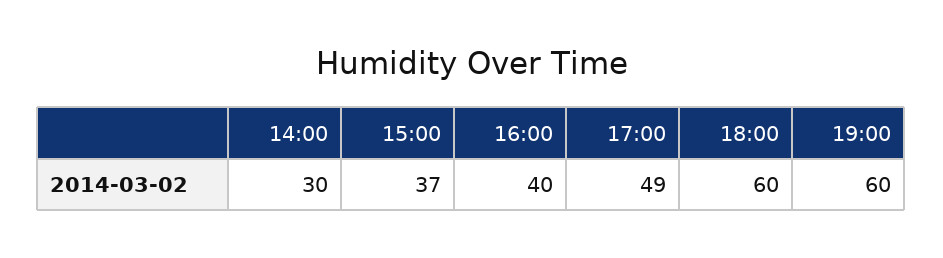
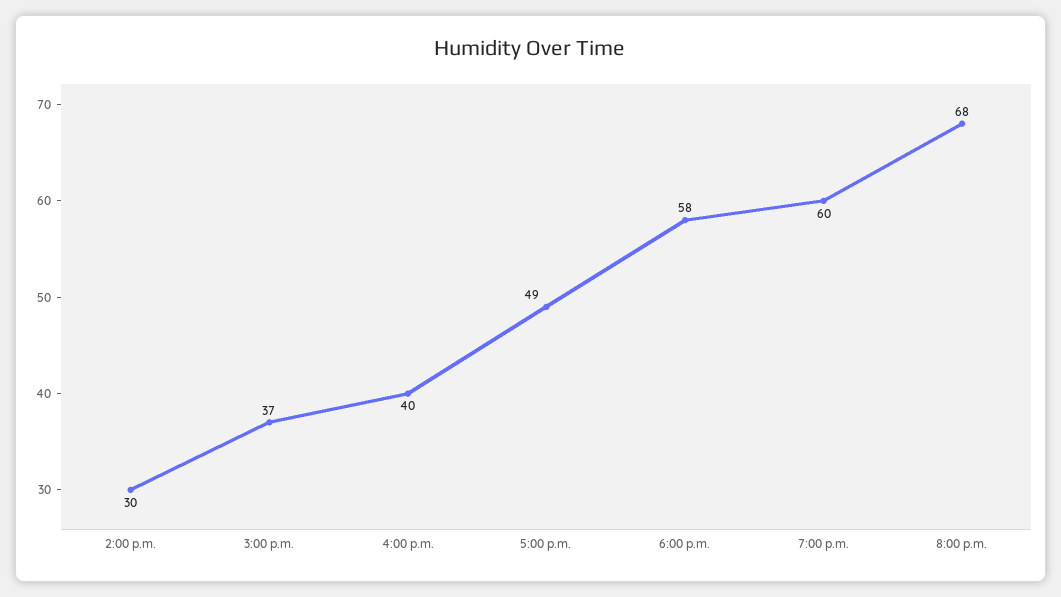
18:00: 60 -> 58
8:00 p.m.: none -> 68

